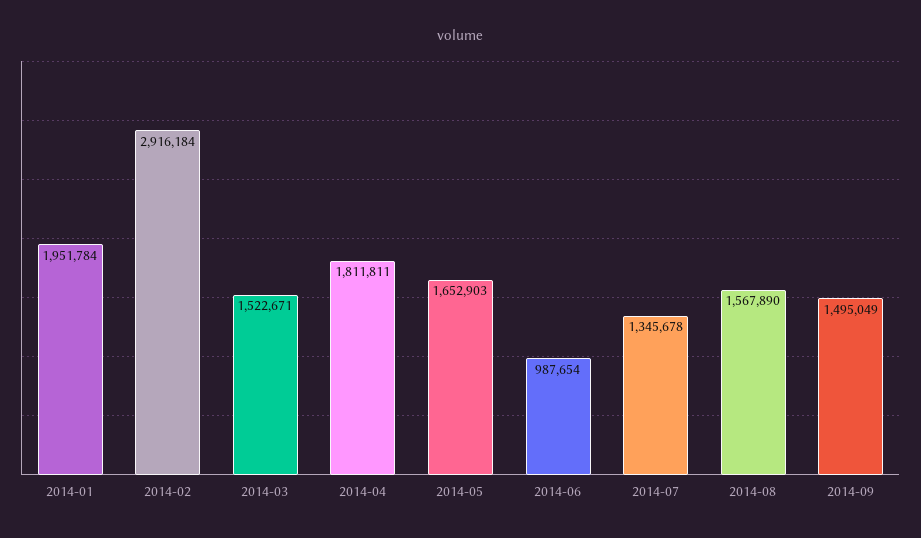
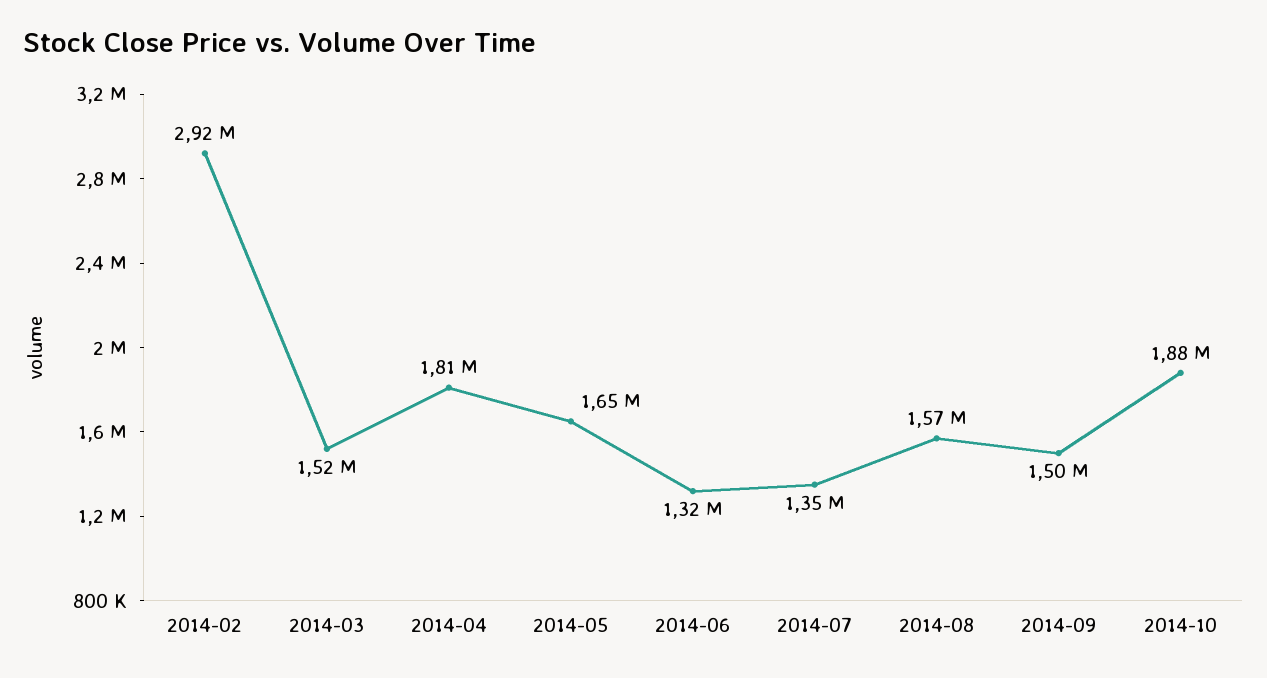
2014-01: 1951784 -> none
2014-06: 987654 -> 1320000
2014-10: none -> 1880000

